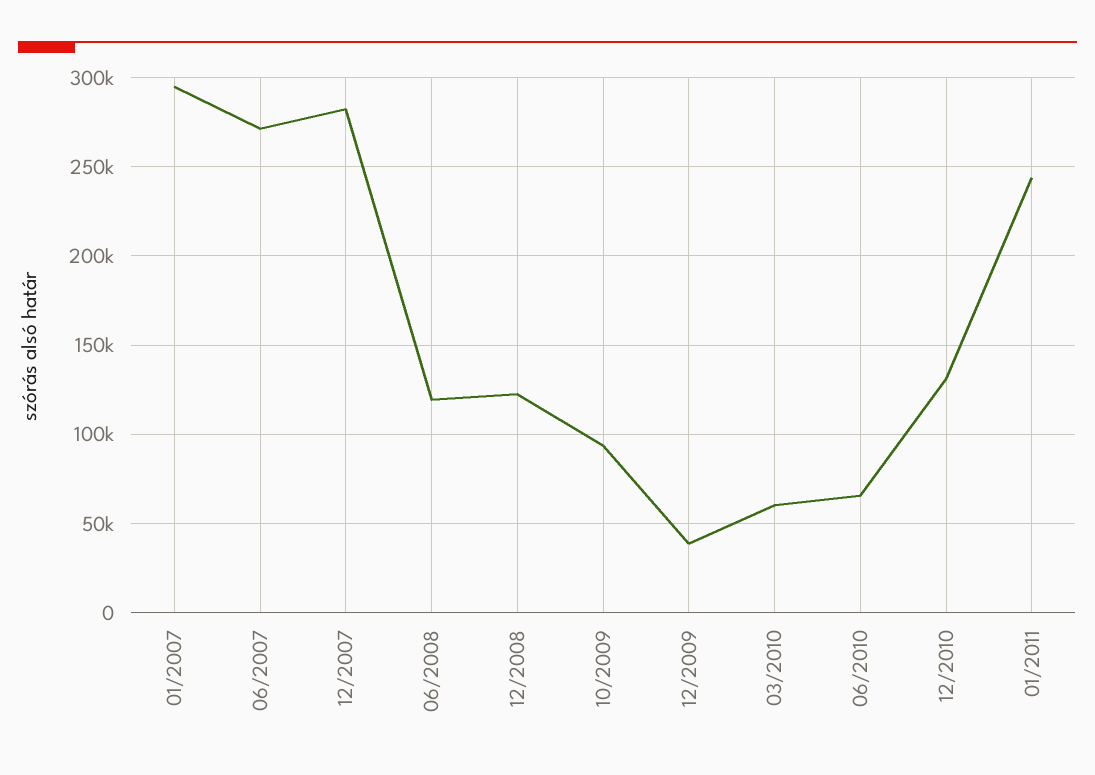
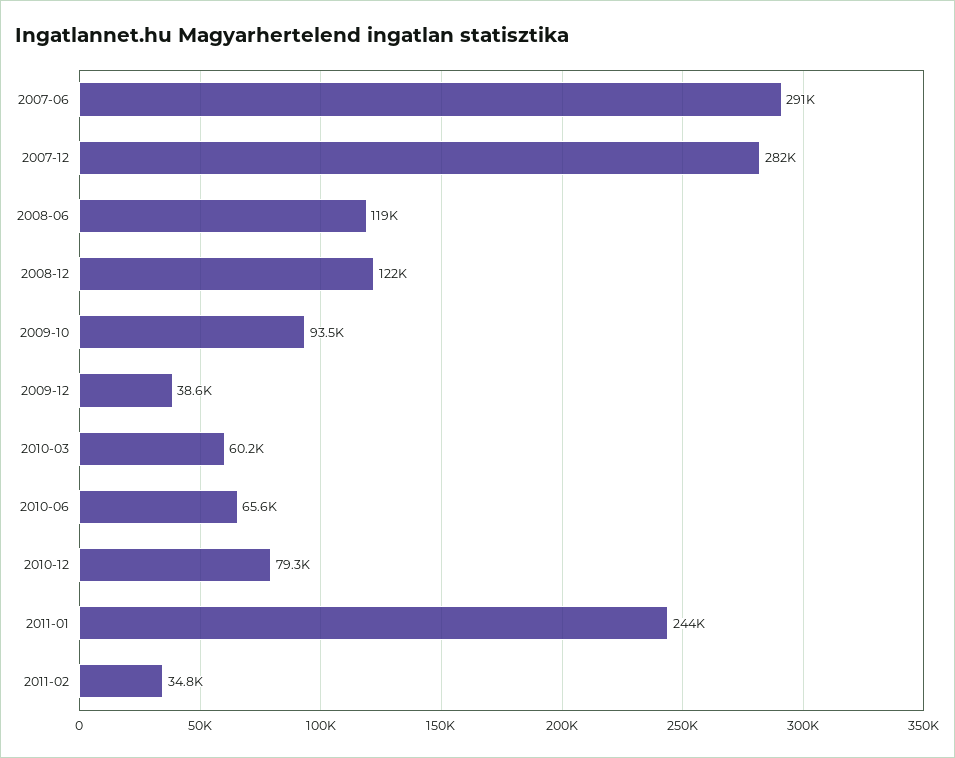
01/2007: 295000 -> none
06/2007: 270000 -> 291000
12/2010: 130000 -> 79300
2011-02: none -> 34800

